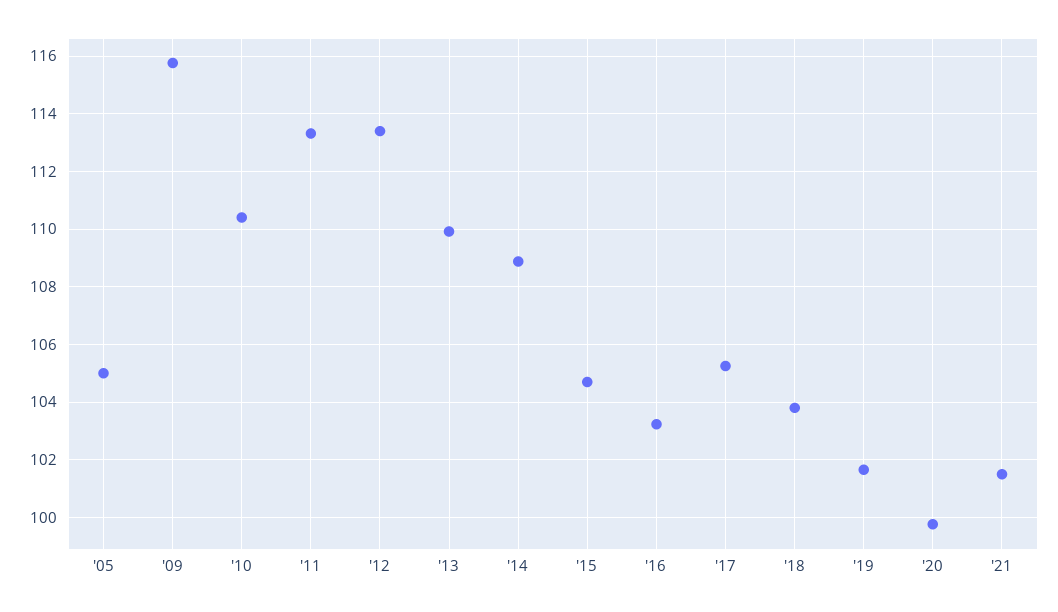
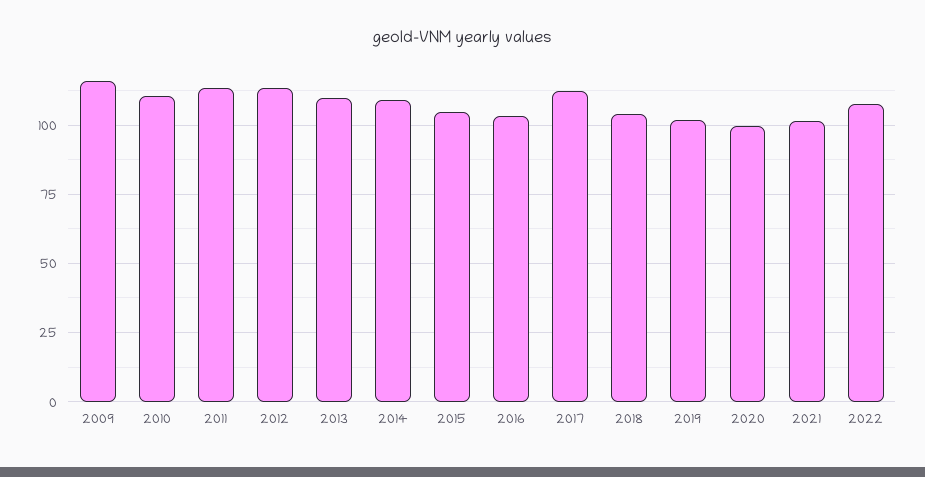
'05: 105 -> none
'17: 105.25 -> 112.5
2022: none -> 107.5

